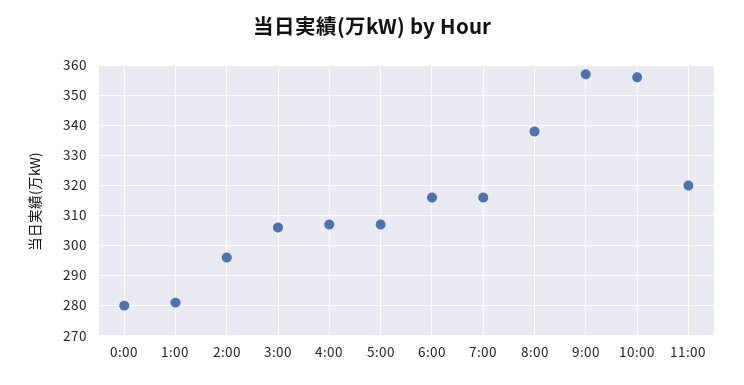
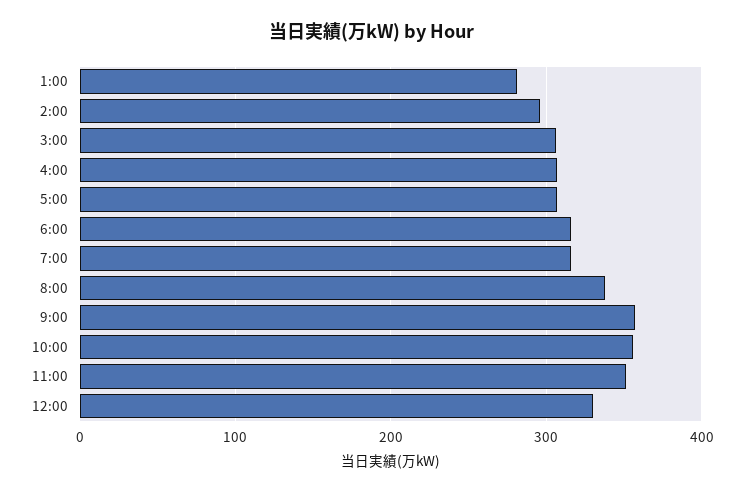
0:00: 280 -> none
11:00: 320 -> 350
12:00: none -> 330

